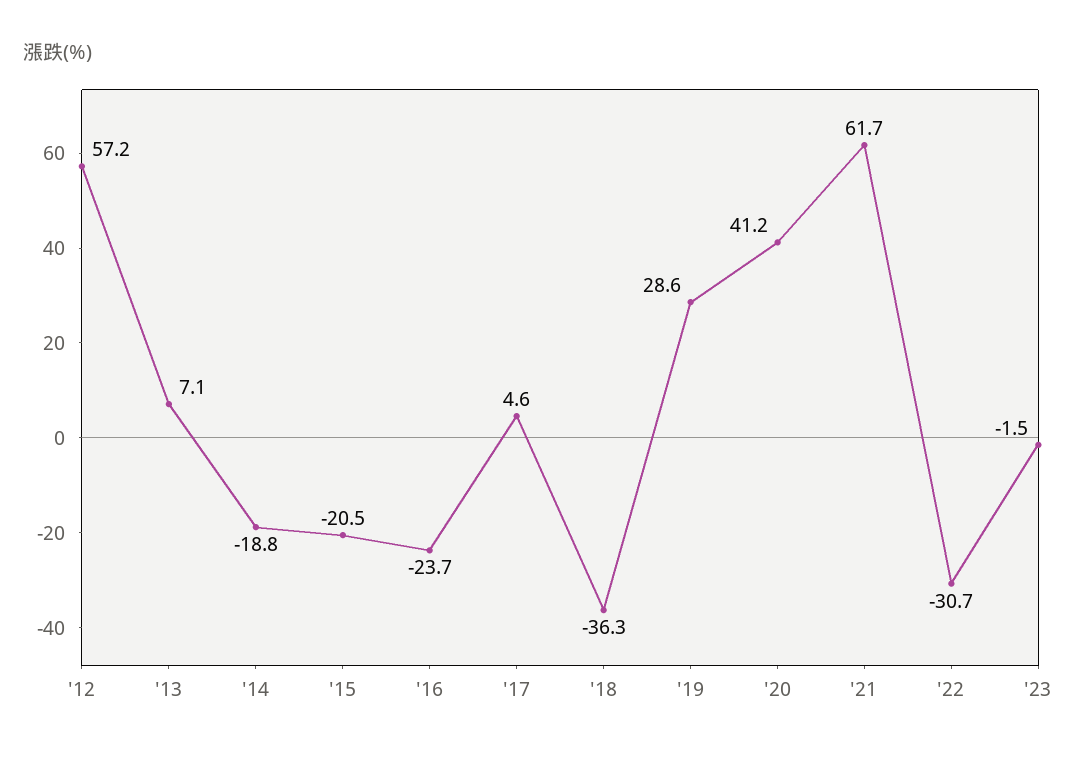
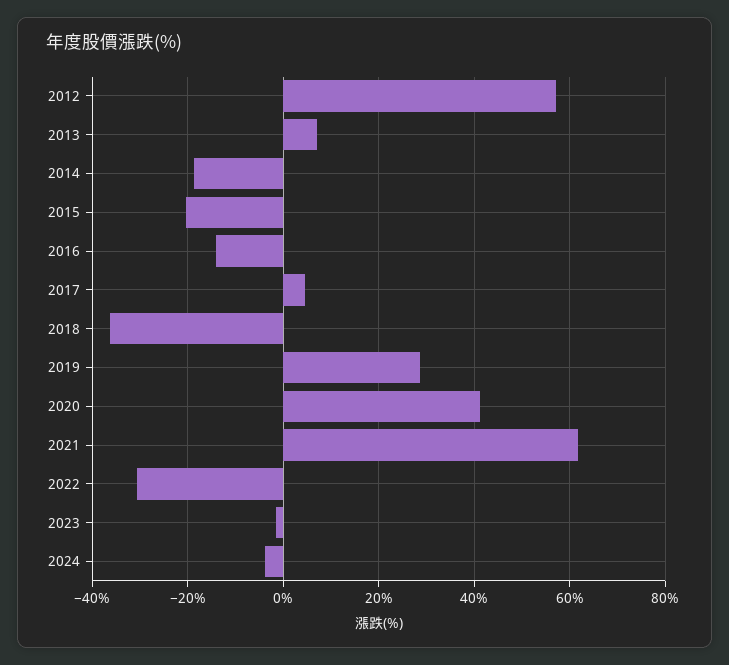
'16: -23.7 -> -14
2024: none -> -4

